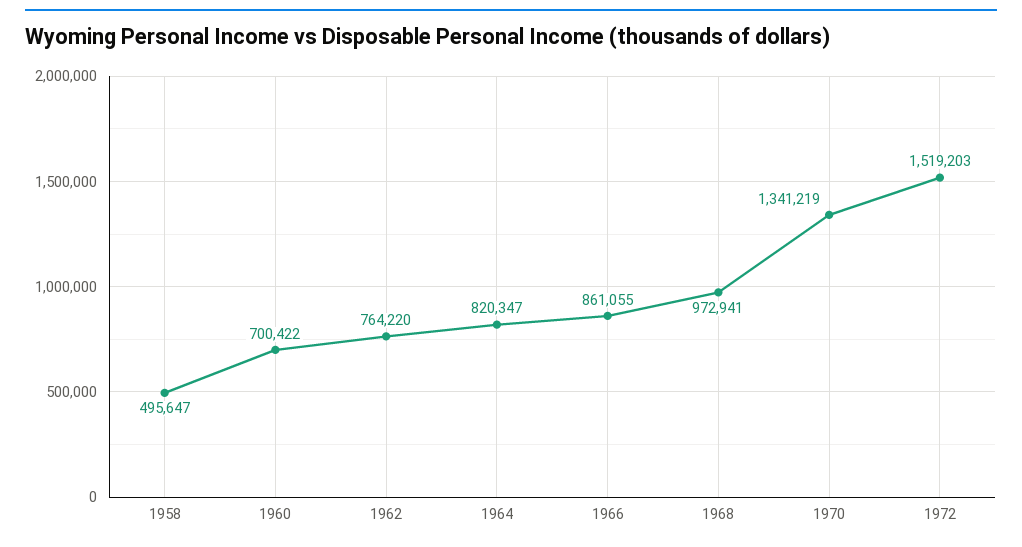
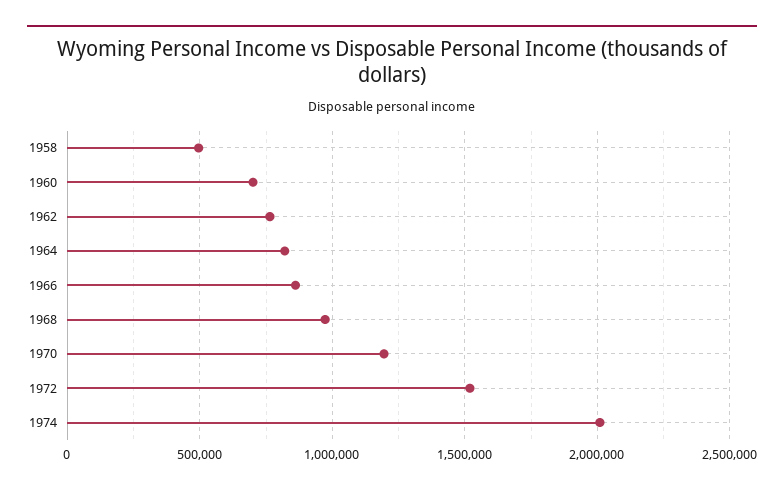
1970: 1341219 -> 1200000
1974: none -> 2000000

